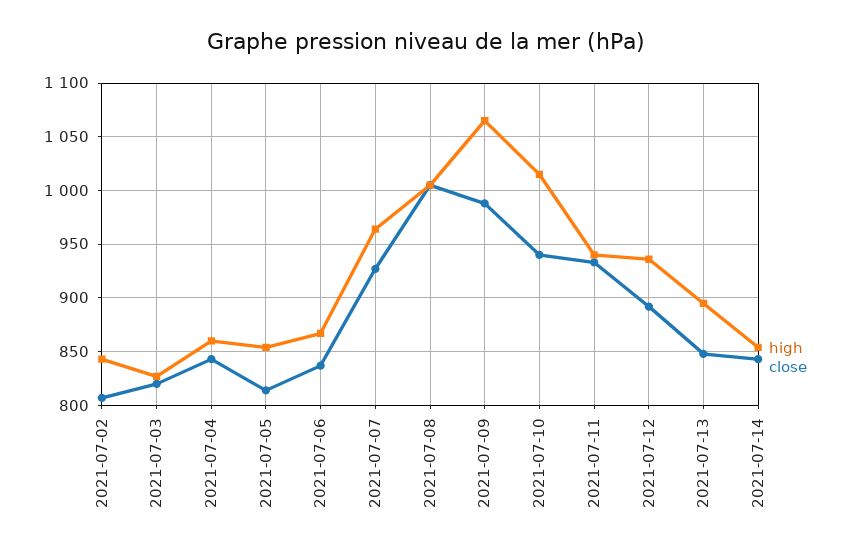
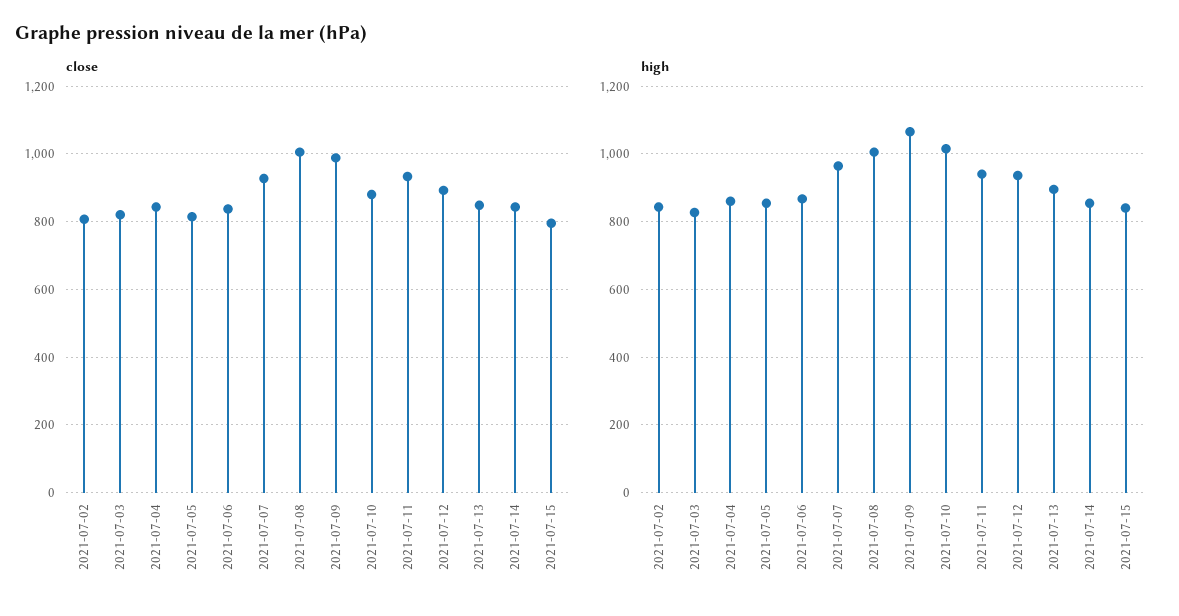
close, 2021-07-10: 940 -> 880
close, 2021-07-15: none -> 800
high, 2021-07-15: none -> 840

